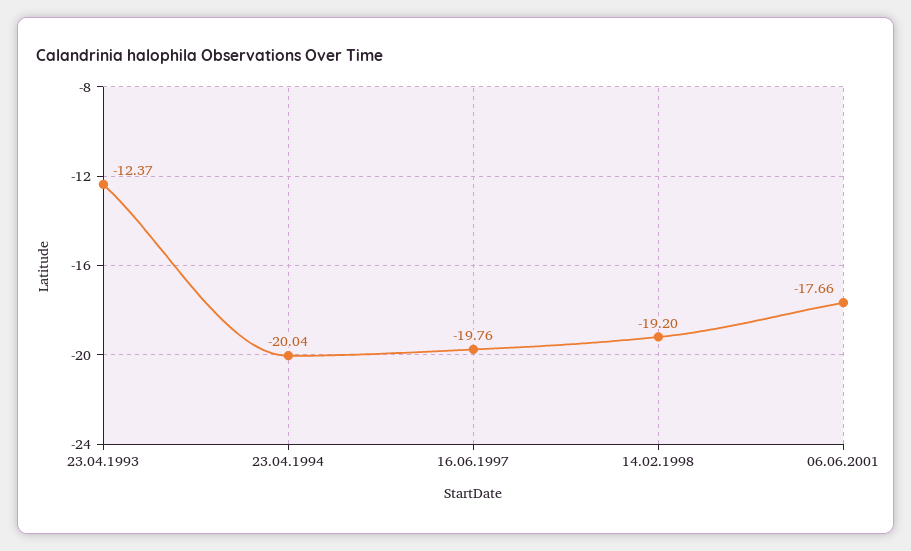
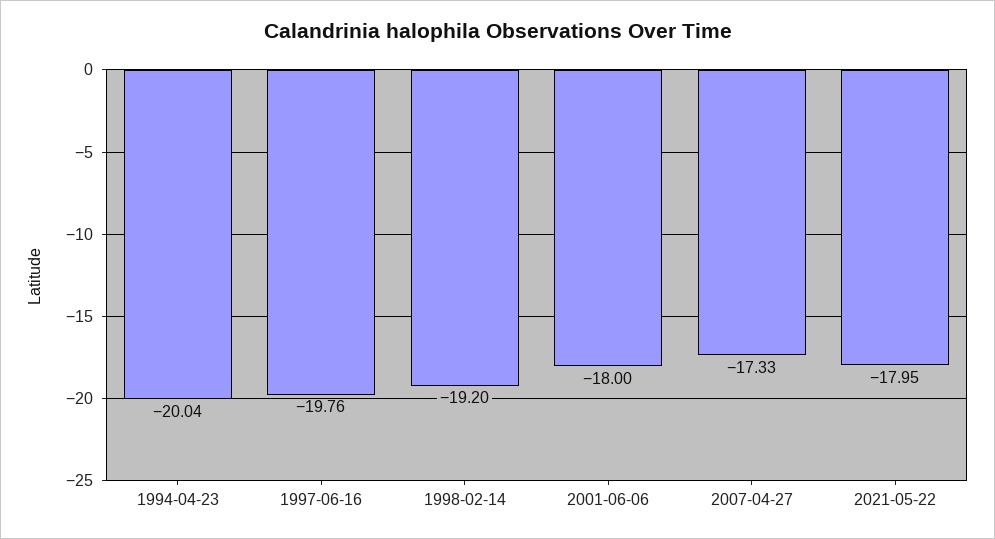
23.04.1993: -12.37 -> none
06.06.2001: -17.66 -> -18
2007-04-27: none -> -17.33
2021-05-22: none -> -17.95

